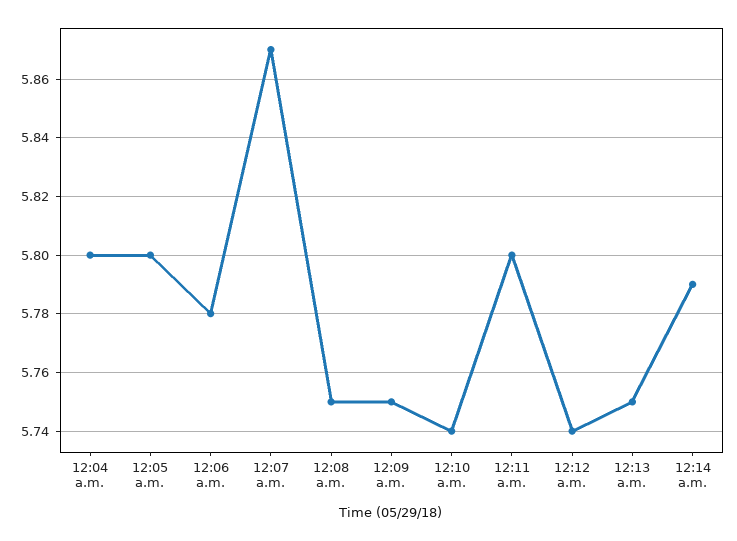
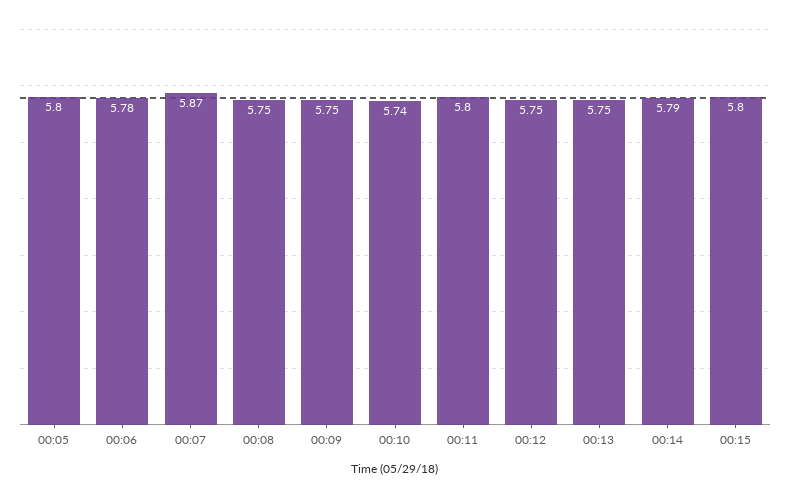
12:04 a.m.: 5.8 -> none
12:12 a.m.: 5.74 -> 5.75
00:15: none -> 5.8

